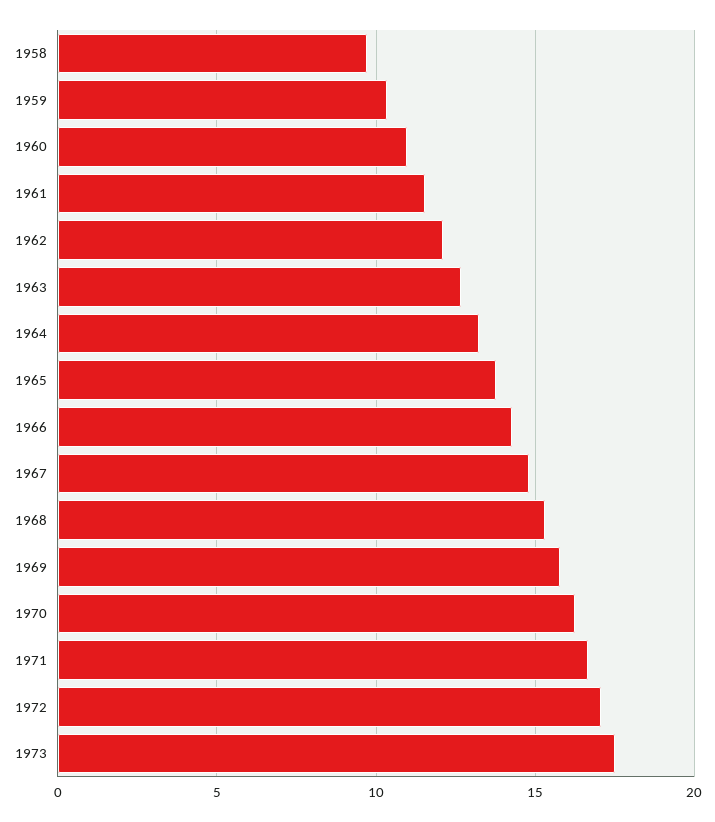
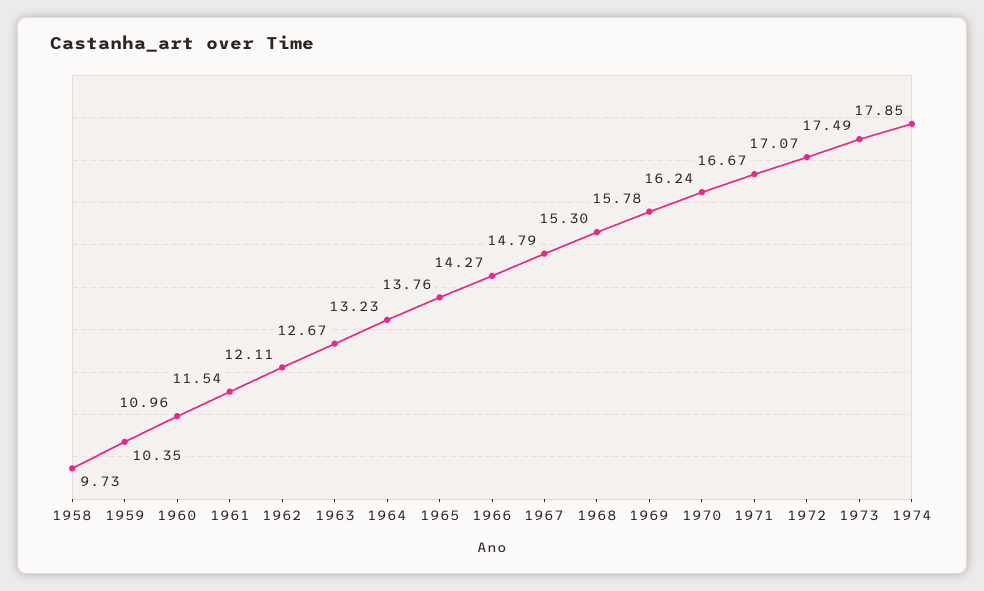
1974: none -> 17.85

